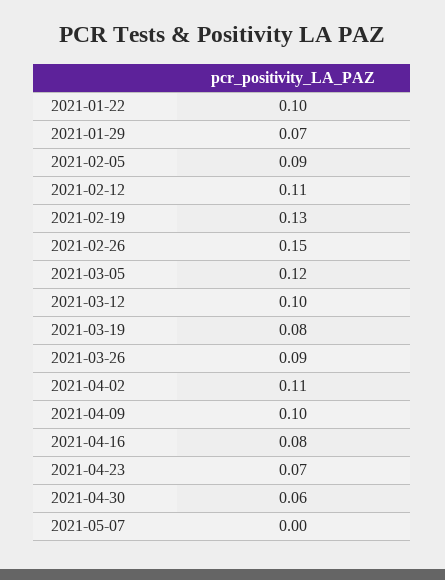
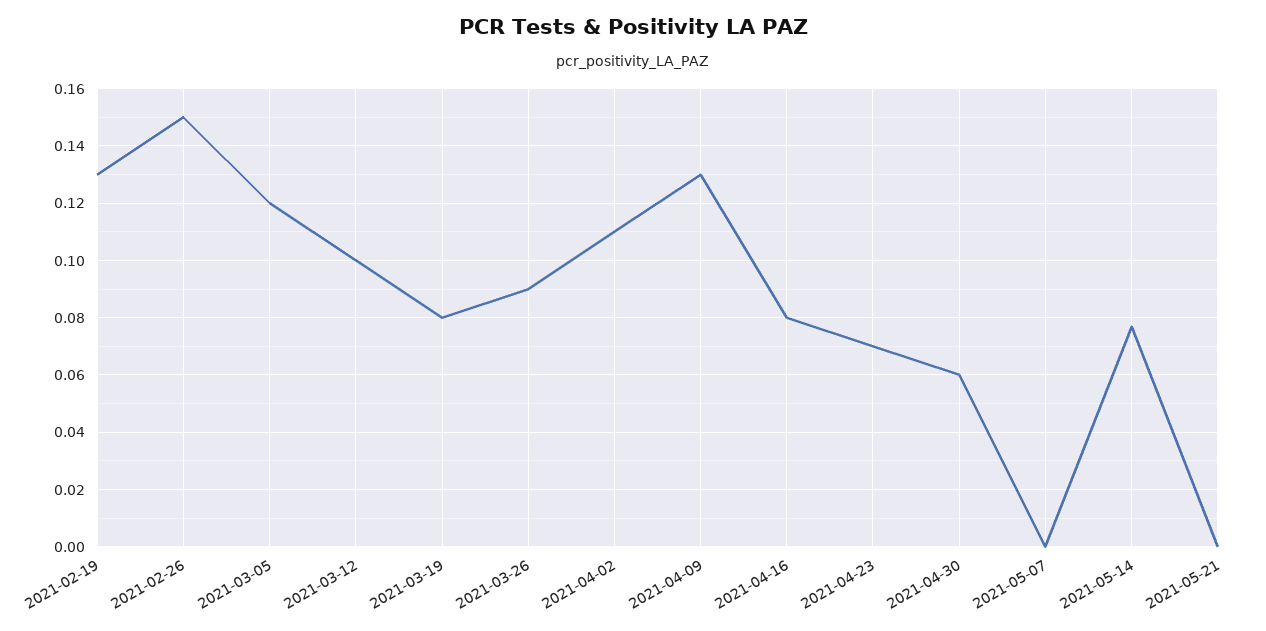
2021-01-22: 0.1 -> none
2021-01-29: 0.07 -> none
2021-02-05: 0.09 -> none
2021-02-12: 0.11 -> none
2021-04-09: 0.1 -> 0.13
2021-05-14: none -> 0.0775
2021-05-21: none -> 0

